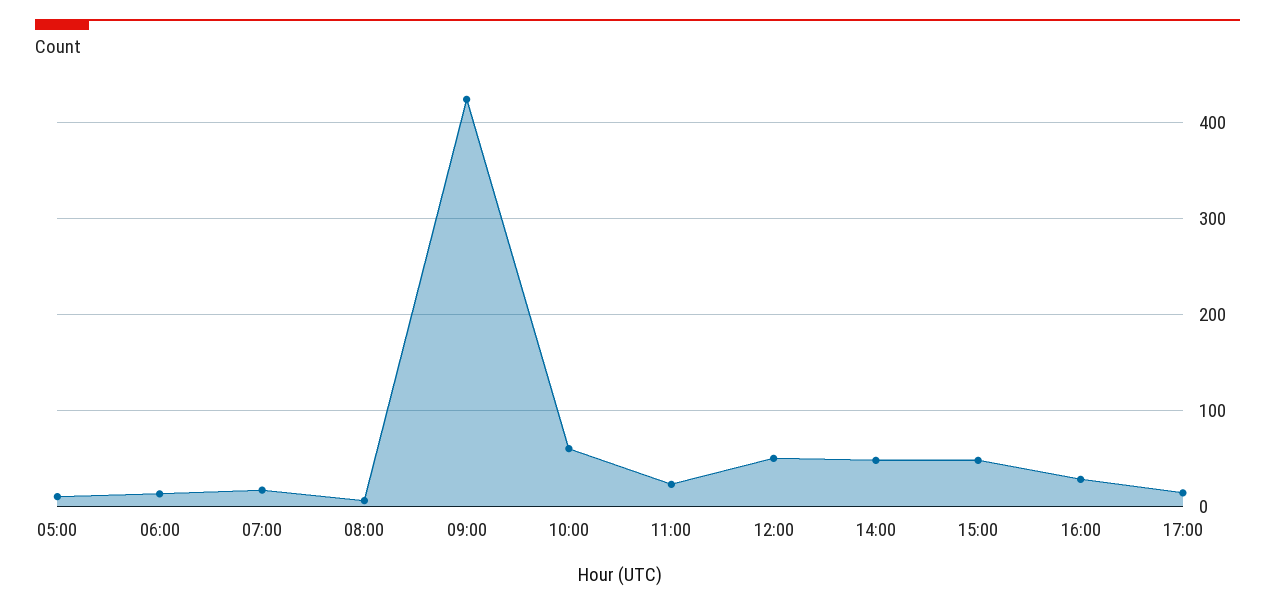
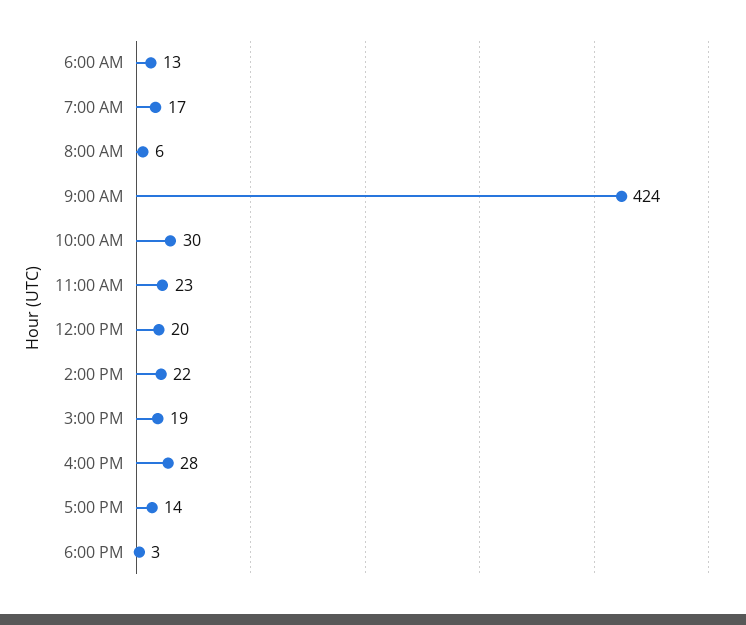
05:00: 10 -> none
10:00: 60 -> 30
12:00: 50 -> 20
14:00: 50 -> 22
15:00: 50 -> 19
6:00 PM: none -> 3

